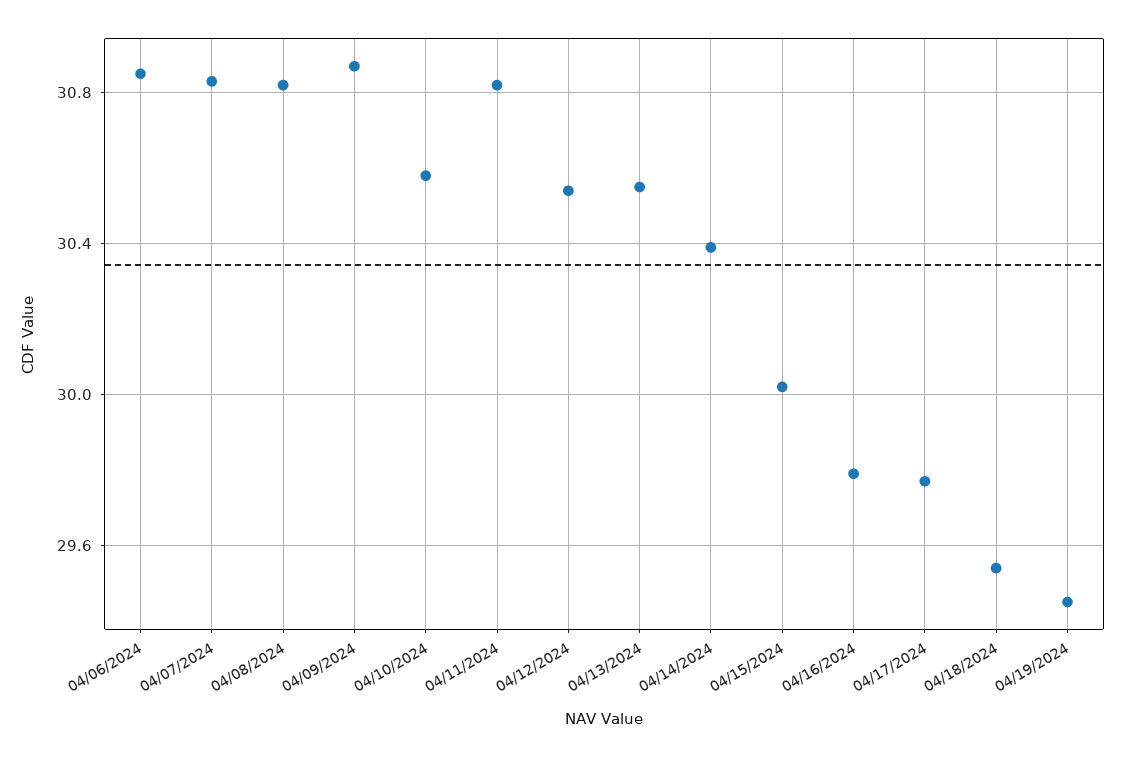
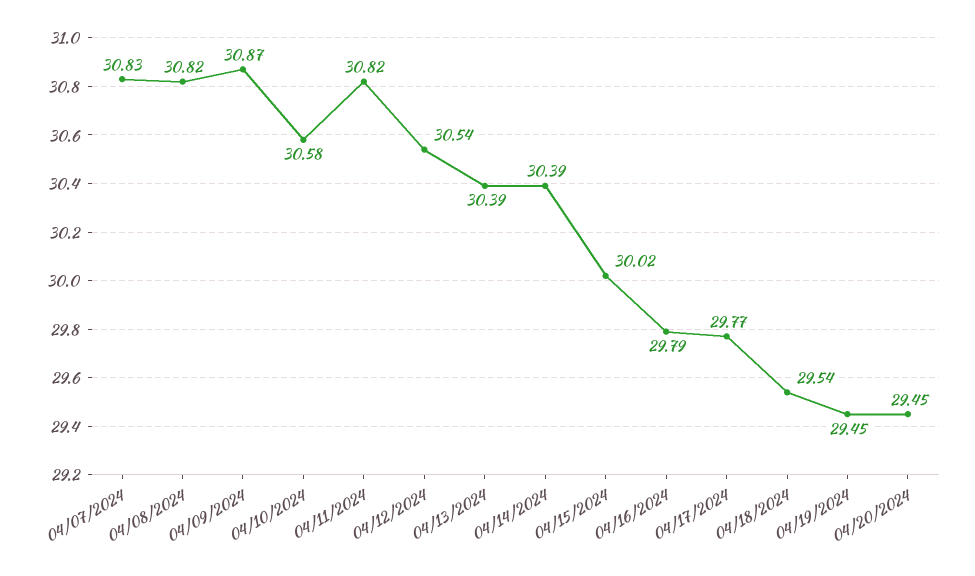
04/06/2024: 30.85 -> none
04/13/2024: 30.55 -> 30.39
04/20/2024: none -> 29.45

